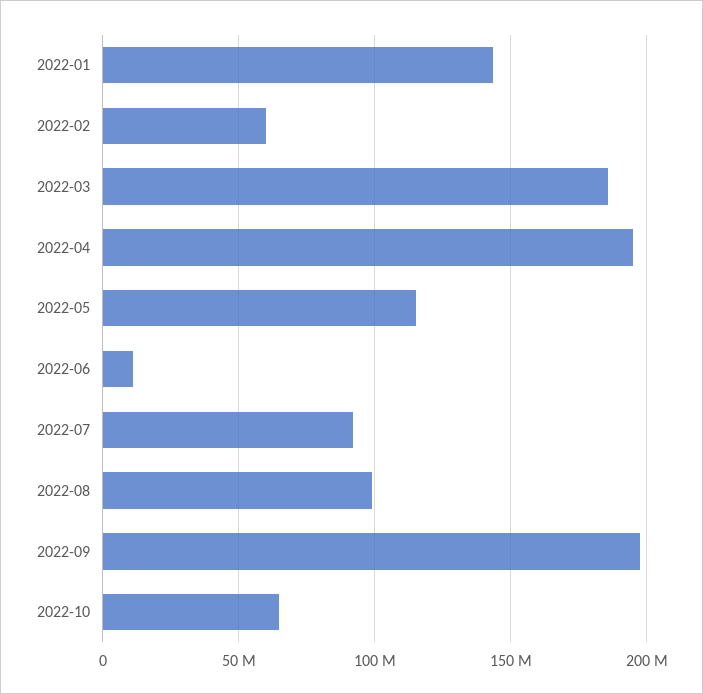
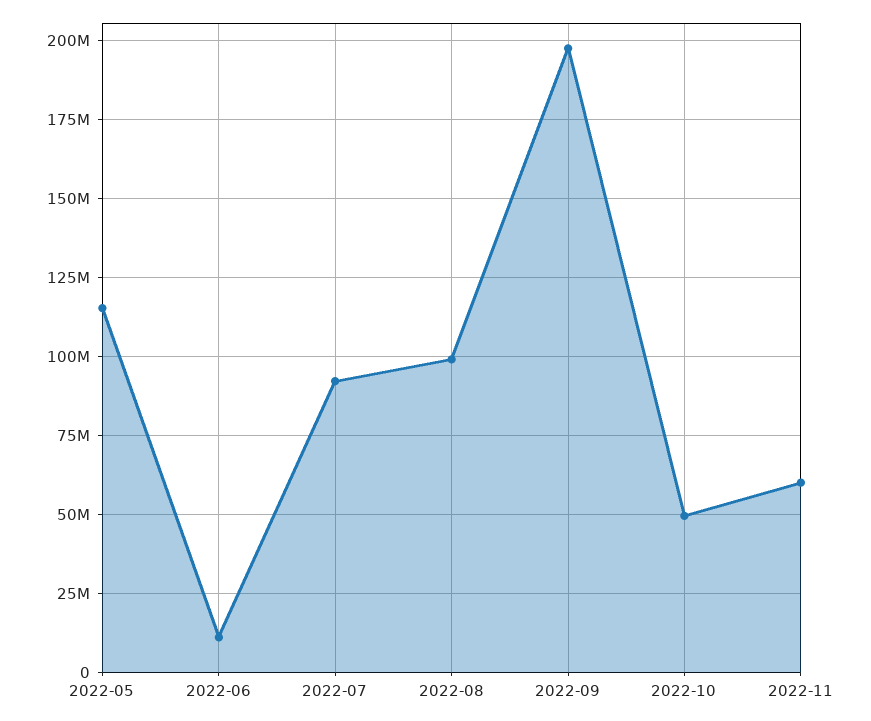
2022-01: 145000000 -> none
2022-02: 60000000 -> none
2022-03: 185000000 -> none
2022-04: 195000000 -> none
2022-10: 65000000 -> 50000000
2022-11: none -> 60000000

